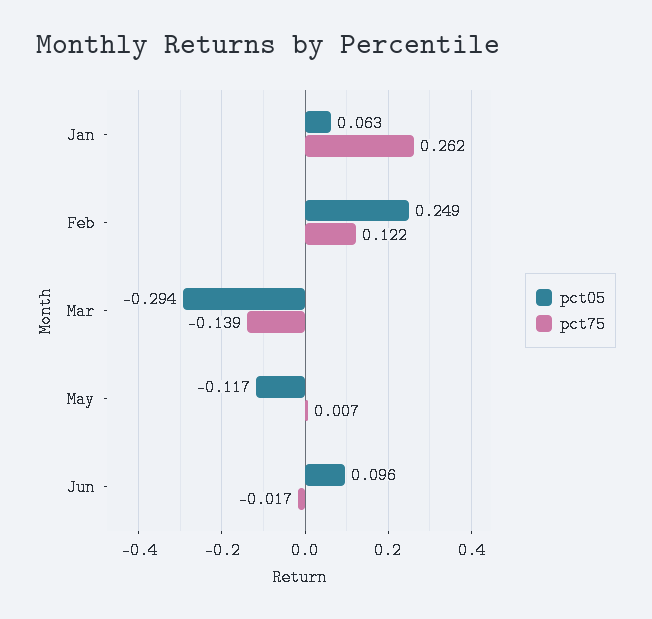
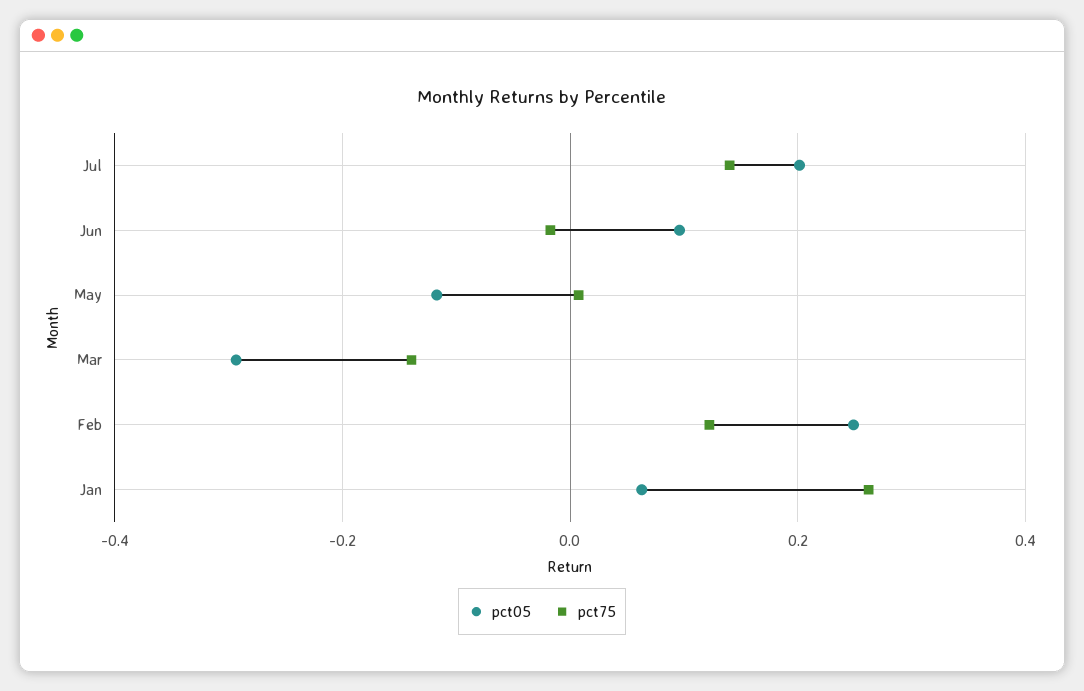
pct05, Jul: none -> 0.2
pct75, Jul: none -> 0.14

